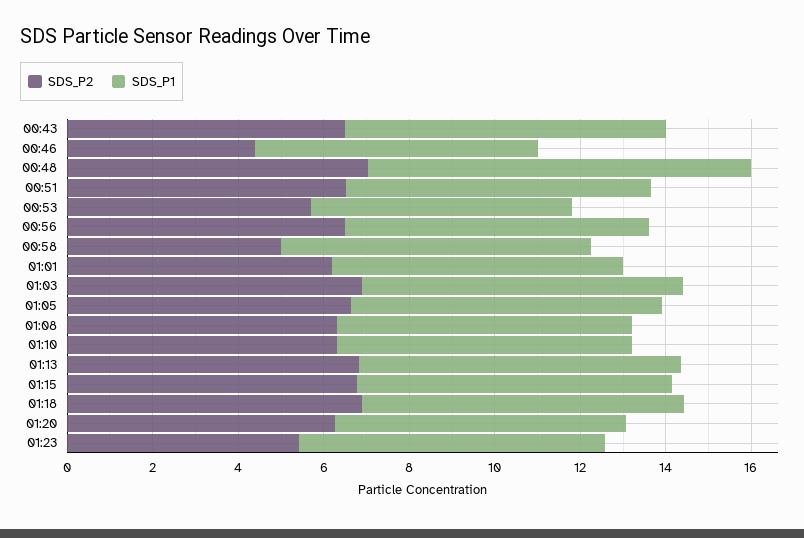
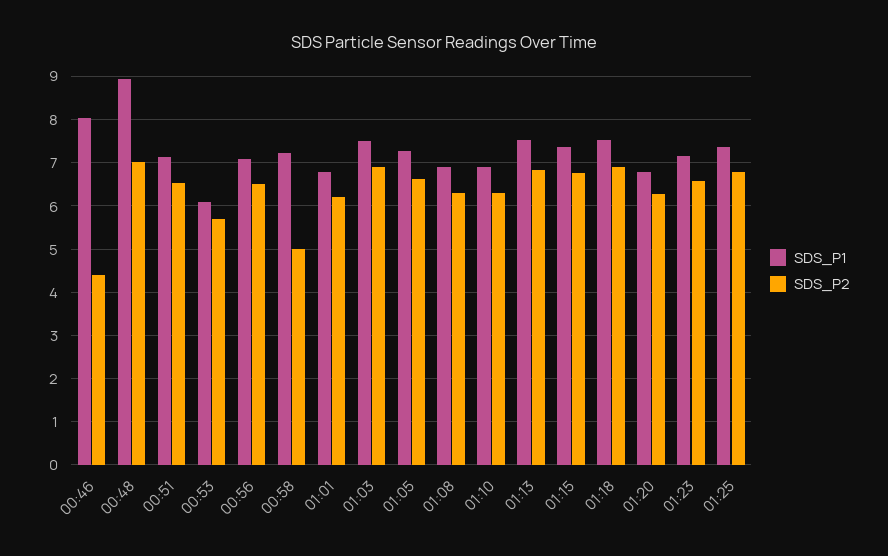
SDS_P2, 00:43: 6.5 -> none
SDS_P1, 00:43: 7.5 -> none
SDS_P1, 00:46: 6.5 -> 8
SDS_P2, 01:23: 5.5 -> 6.6
SDS_P1, 01:25: none -> 7.4
SDS_P2, 01:25: none -> 6.8

